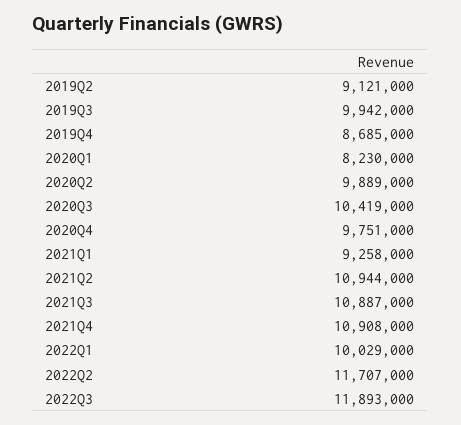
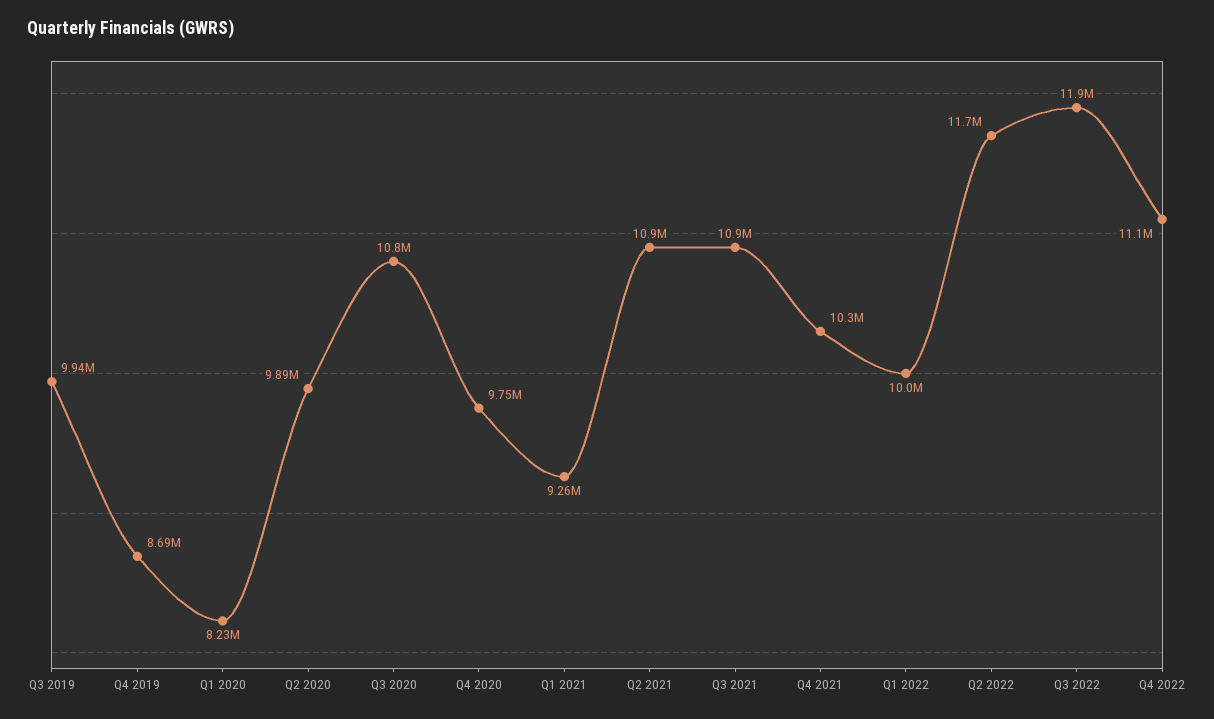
2019Q2: 9121000 -> none
2020Q3: 10419000 -> 10800000
2021Q4: 10908000 -> 10300000
Q4 2022: none -> 11100000

